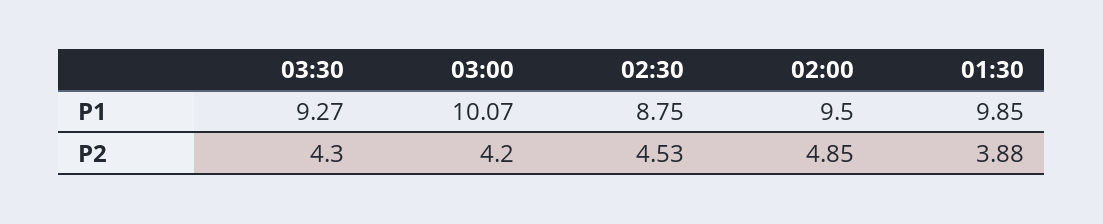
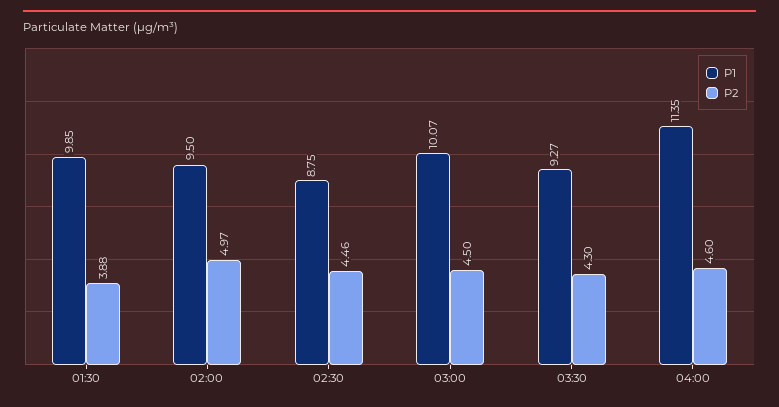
P2, 03:00: 4.2 -> 4.5
P2, 02:30: 4.53 -> 4.46
P2, 02:00: 4.85 -> 4.97
P1, 04:00: none -> 11.35
P2, 04:00: none -> 4.6

